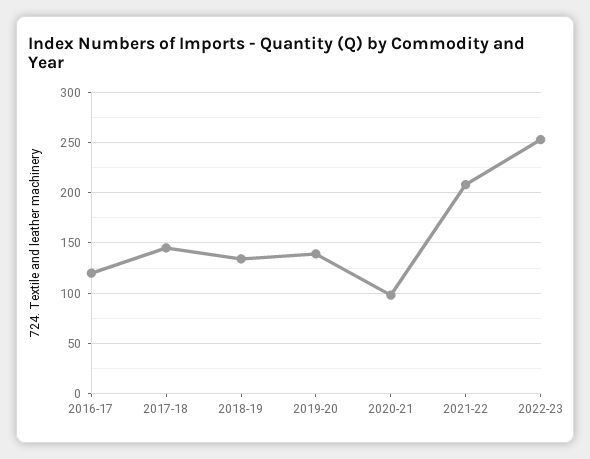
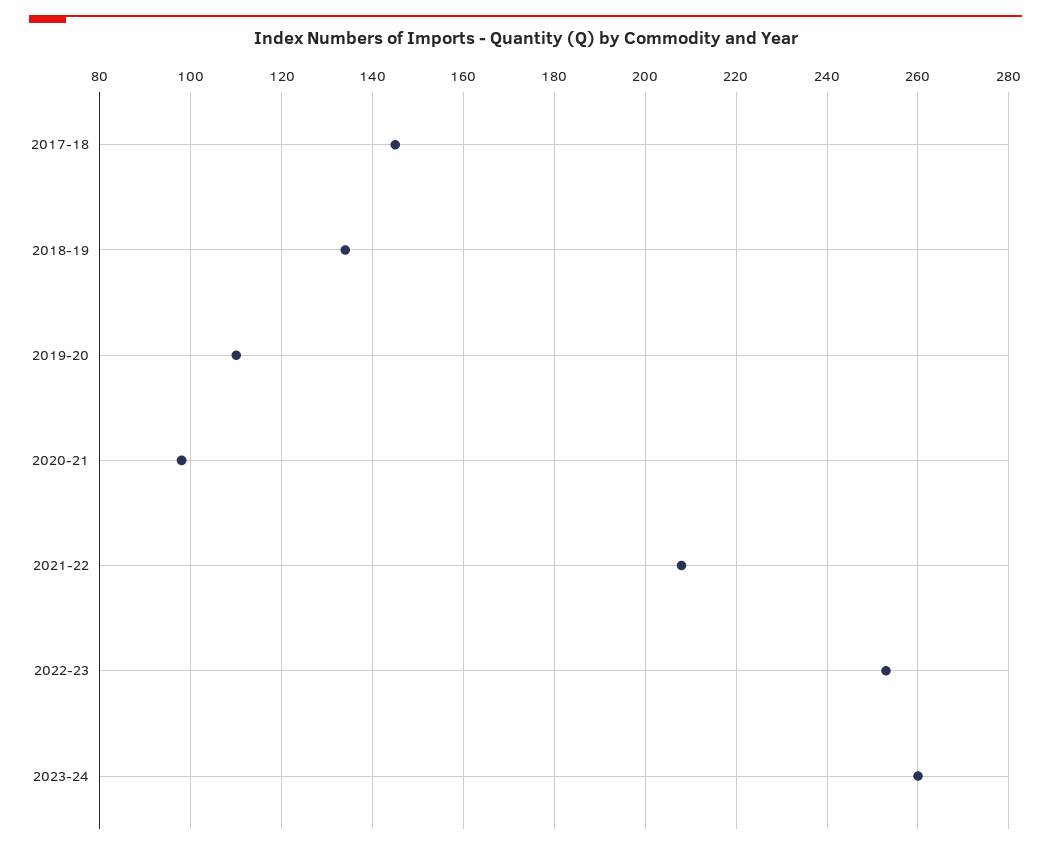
2016-17: 120 -> none
2019-20: 140 -> 110
2023-24: none -> 260

